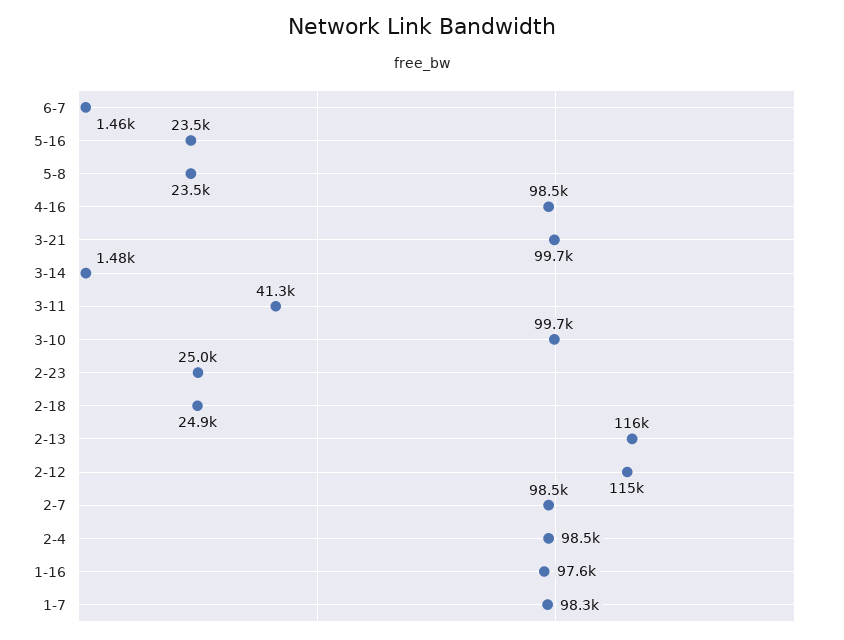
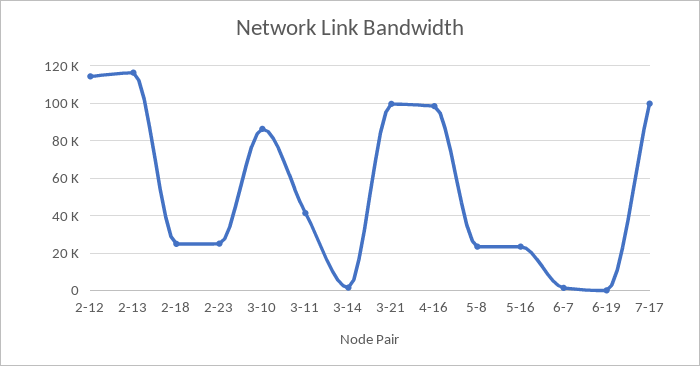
3-10: 99700 -> 85000
2-7: 98500 -> none
2-4: 98500 -> none
1-16: 97600 -> none
1-7: 98300 -> none
6-19: none -> 0
7-17: none -> 100000

